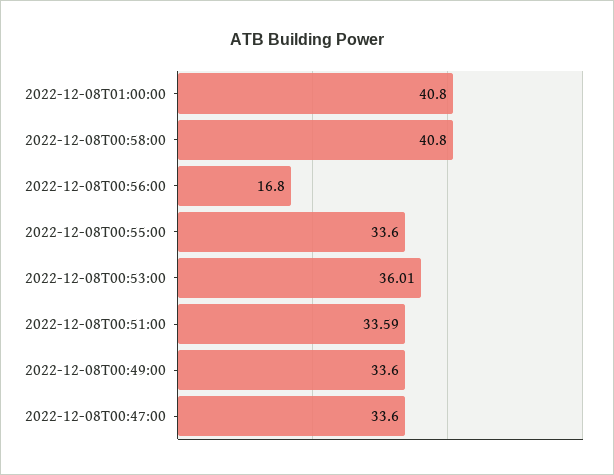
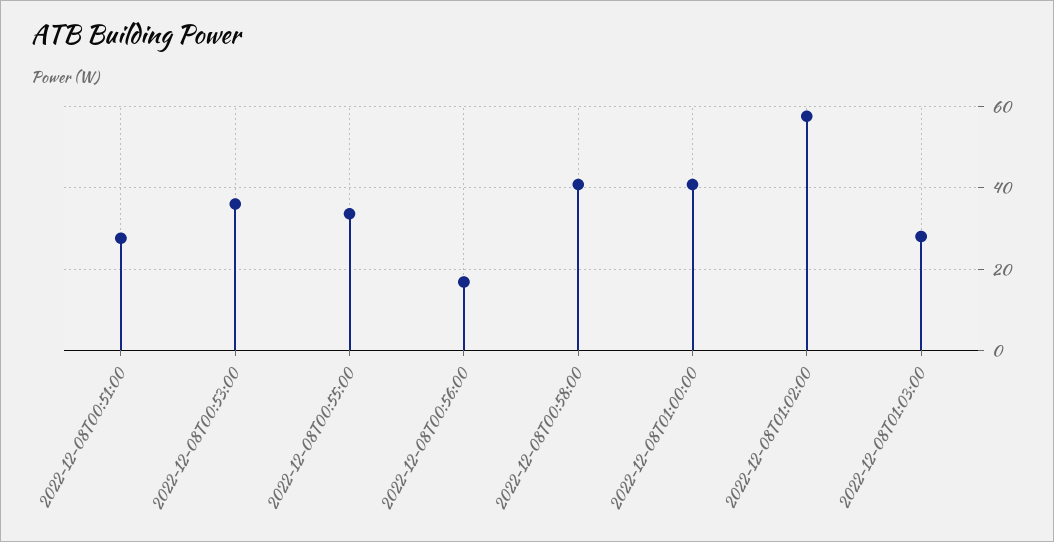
2022-12-08T00:51:00: 33.59 -> 28
2022-12-08T00:49:00: 33.6 -> none
2022-12-08T00:47:00: 33.6 -> none
2022-12-08T01:02:00: none -> 58
2022-12-08T01:03:00: none -> 28

